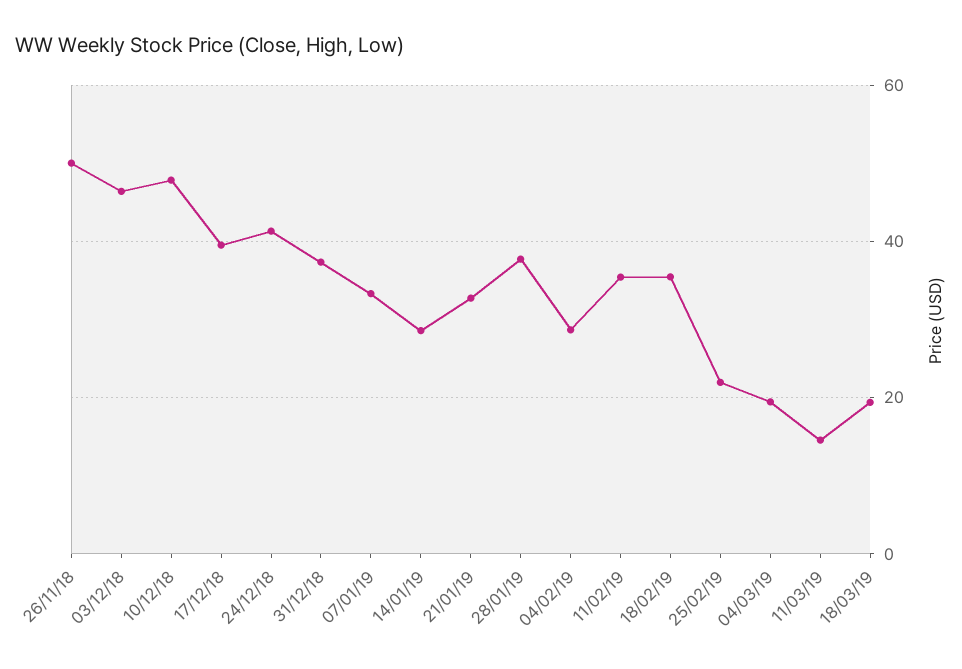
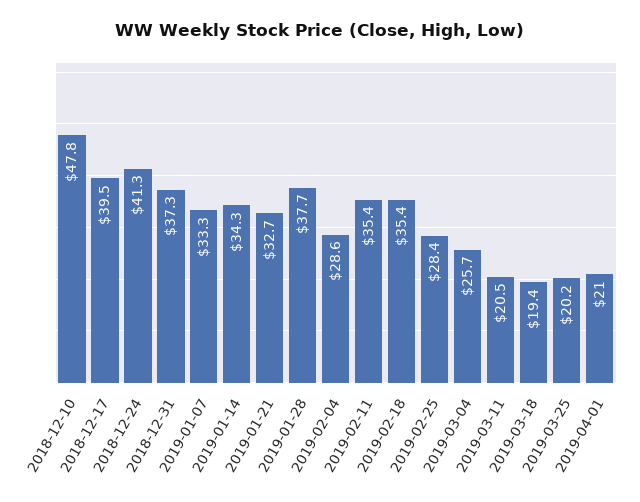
26/11/18: 50 -> none
03/12/18: 46 -> none
14/01/19: 28 -> 34.3
25/02/19: 22 -> 28.4
04/03/19: 20 -> 25.7
11/03/19: 14 -> 20.5
2019-03-25: none -> 20.2
2019-04-01: none -> 21

